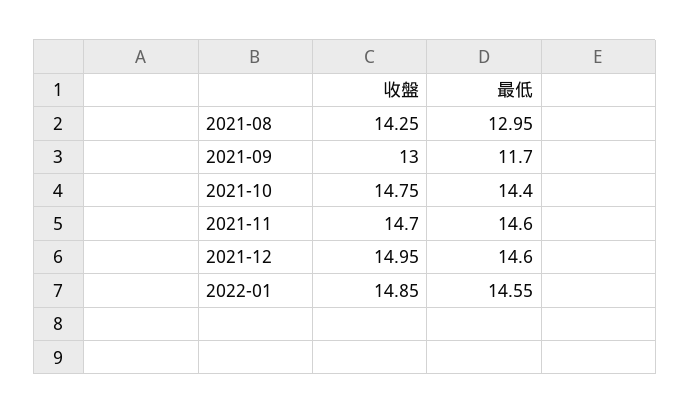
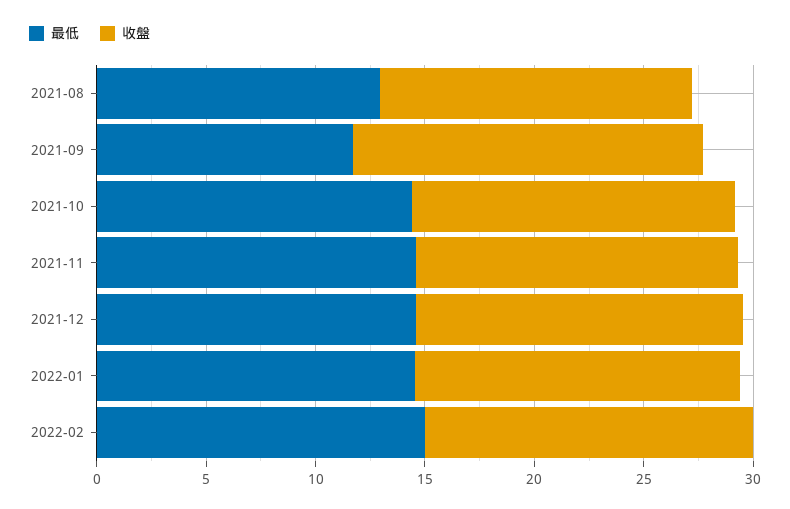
收盤, 2021-09: 13 -> 16
最低, 2022-02: none -> 15
收盤, 2022-02: none -> 15

